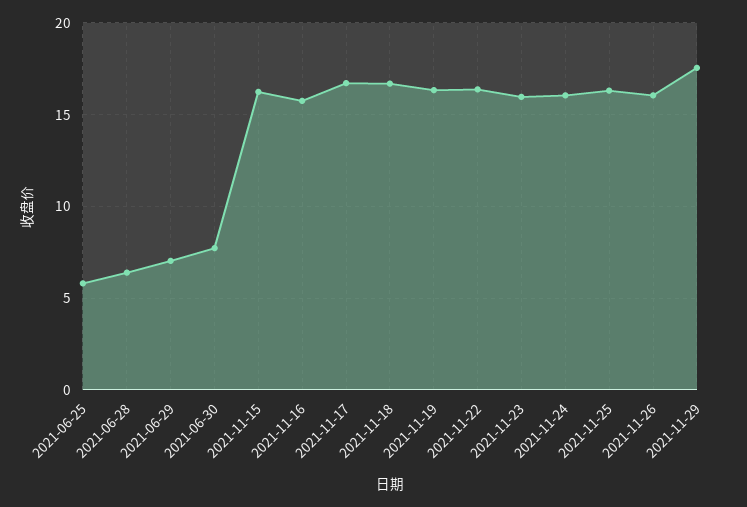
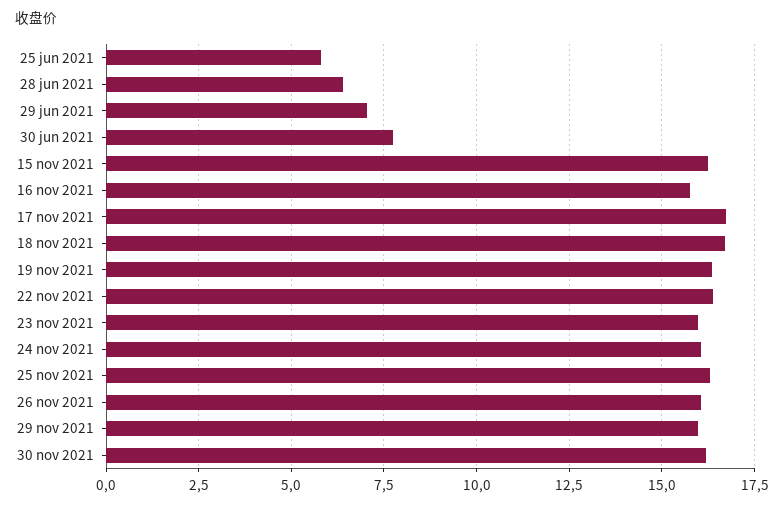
2021-11-29: 17.5 -> 16
30 nov 2021: none -> 16.25

